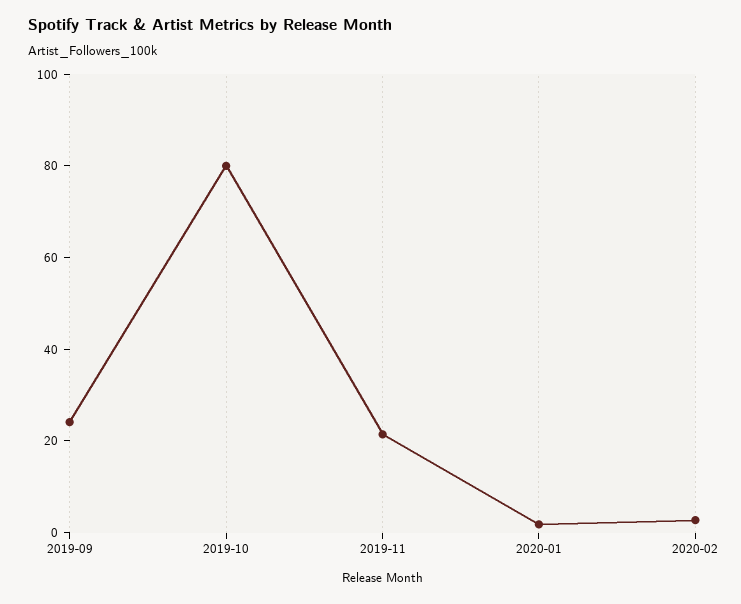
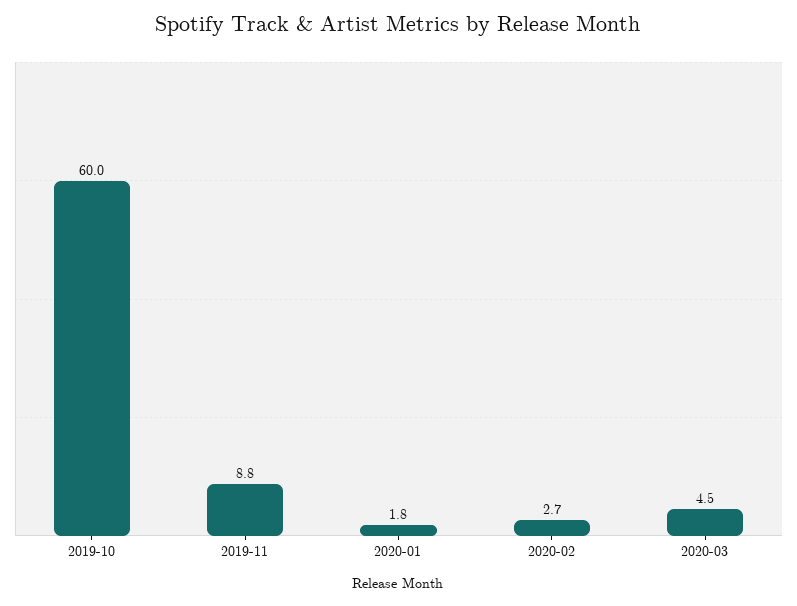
2019-09: 25 -> none
2019-10: 80 -> 60
2019-11: 20 -> 8.8
2020-03: none -> 4.5

